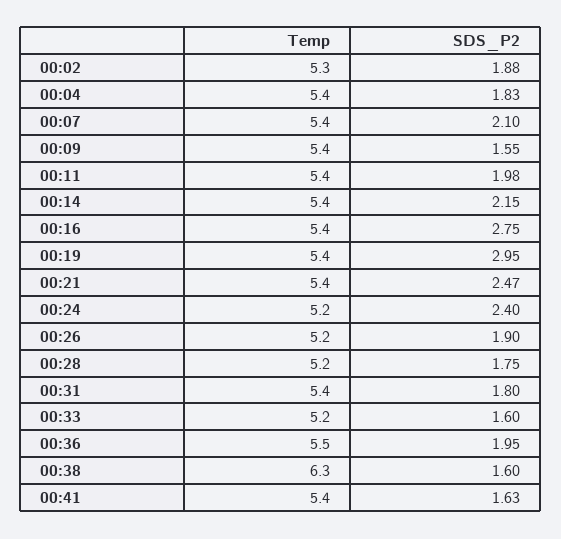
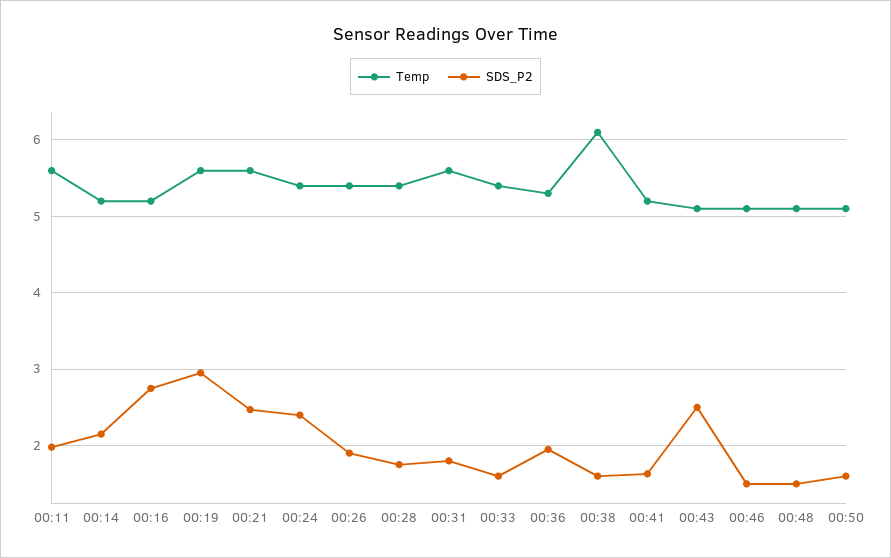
Temp, 00:02: 5.3 -> none
SDS_P2, 00:02: 1.88 -> none
Temp, 00:04: 5.4 -> none
SDS_P2, 00:04: 1.83 -> none
Temp, 00:07: 5.4 -> none
SDS_P2, 00:07: 2.1 -> none
Temp, 00:09: 5.4 -> none
SDS_P2, 00:09: 1.55 -> none
Temp, 00:11: 5.4 -> 5.6
Temp, 00:14: 5.4 -> 5.2
Temp, 00:16: 5.4 -> 5.2
Temp, 00:19: 5.4 -> 5.6
Temp, 00:21: 5.4 -> 5.6
Temp, 00:24: 5.2 -> 5.4
Temp, 00:26: 5.2 -> 5.4
Temp, 00:28: 5.2 -> 5.4
Temp, 00:31: 5.4 -> 5.6
Temp, 00:33: 5.2 -> 5.4
Temp, 00:36: 5.5 -> 5.3
Temp, 00:38: 6.3 -> 6.1
Temp, 00:41: 5.4 -> 5.2
Temp, 00:43: none -> 5.1
SDS_P2, 00:43: none -> 2.5
Temp, 00:46: none -> 5.1
SDS_P2, 00:46: none -> 1.5
Temp, 00:48: none -> 5.1
SDS_P2, 00:48: none -> 1.5
Temp, 00:50: none -> 5.1
SDS_P2, 00:50: none -> 1.6

